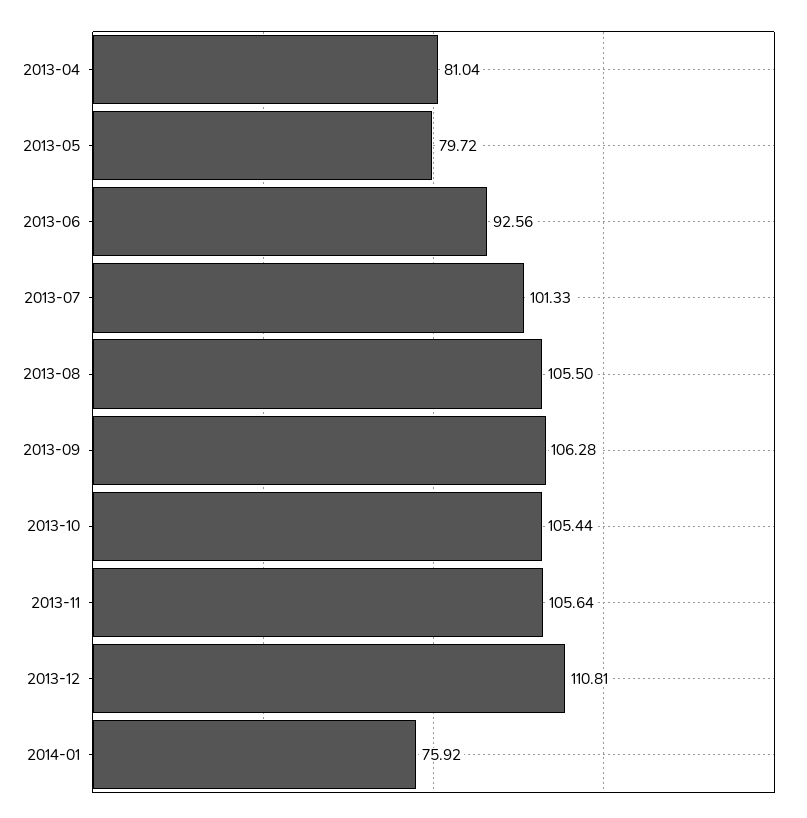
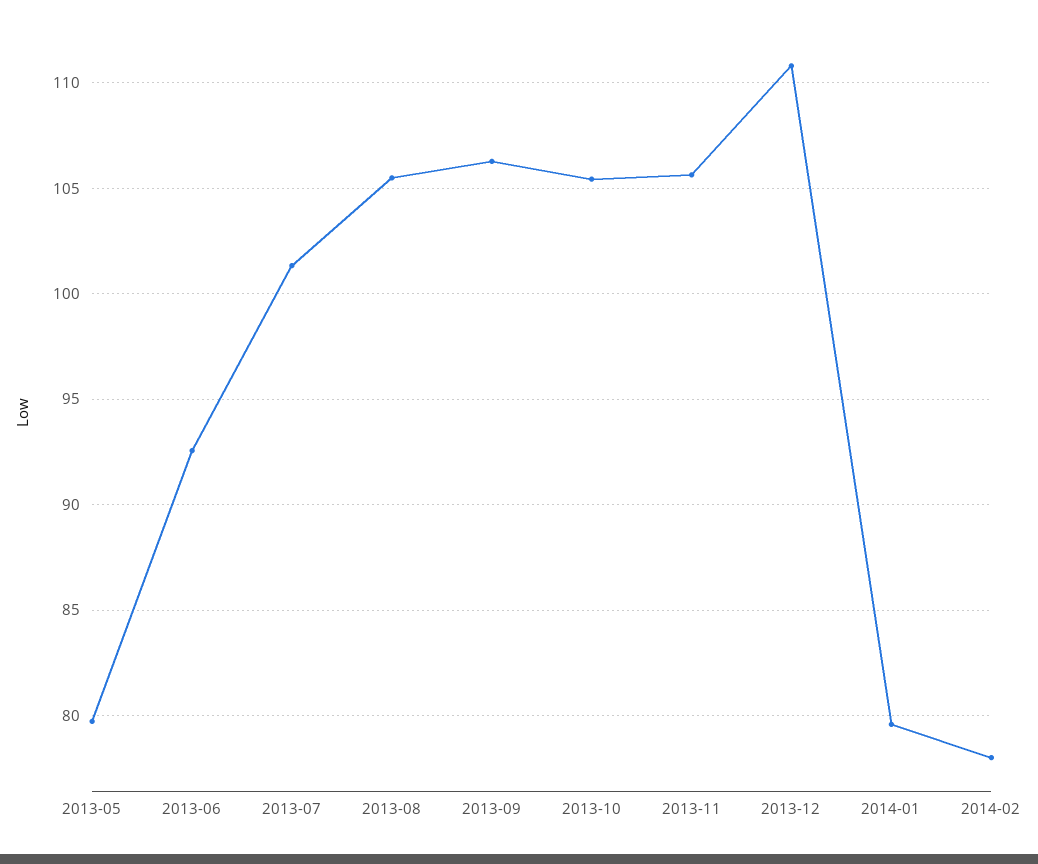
2013-04: 81.04 -> none
2014-01: 75.92 -> 79.5
2014-02: none -> 78

